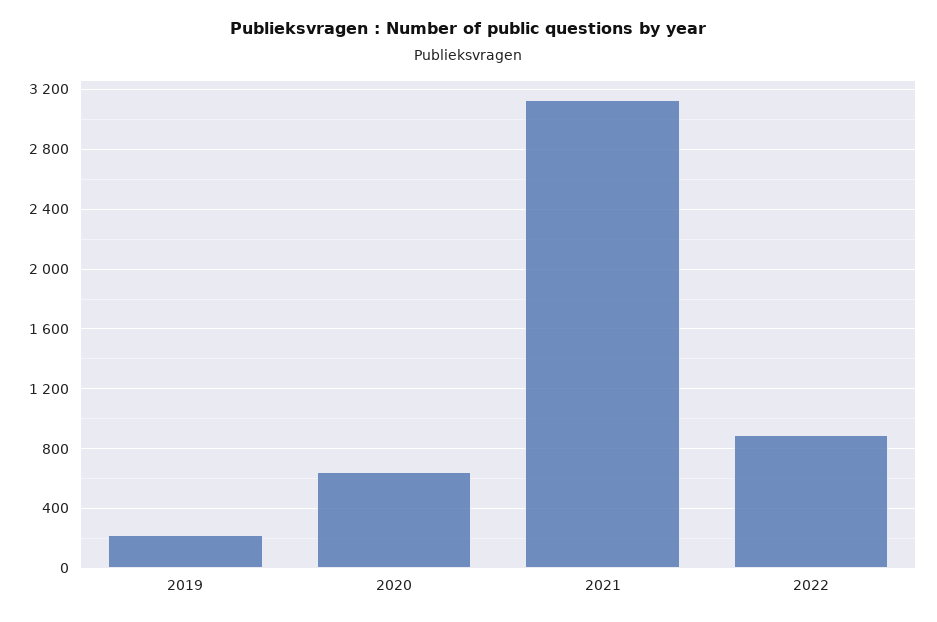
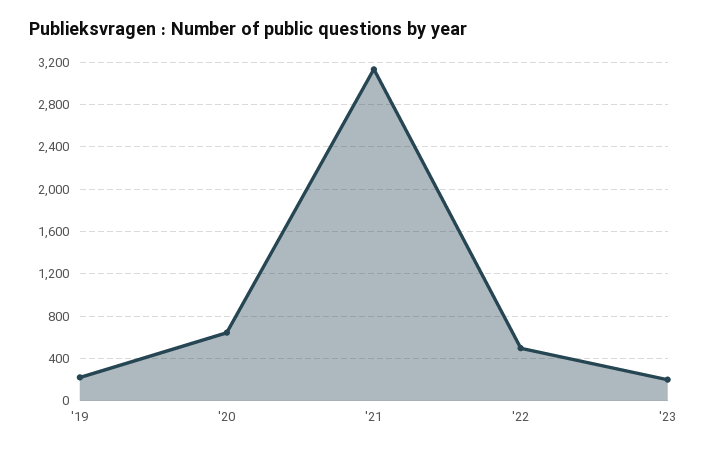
2022: 900 -> 500
'23: none -> 200

